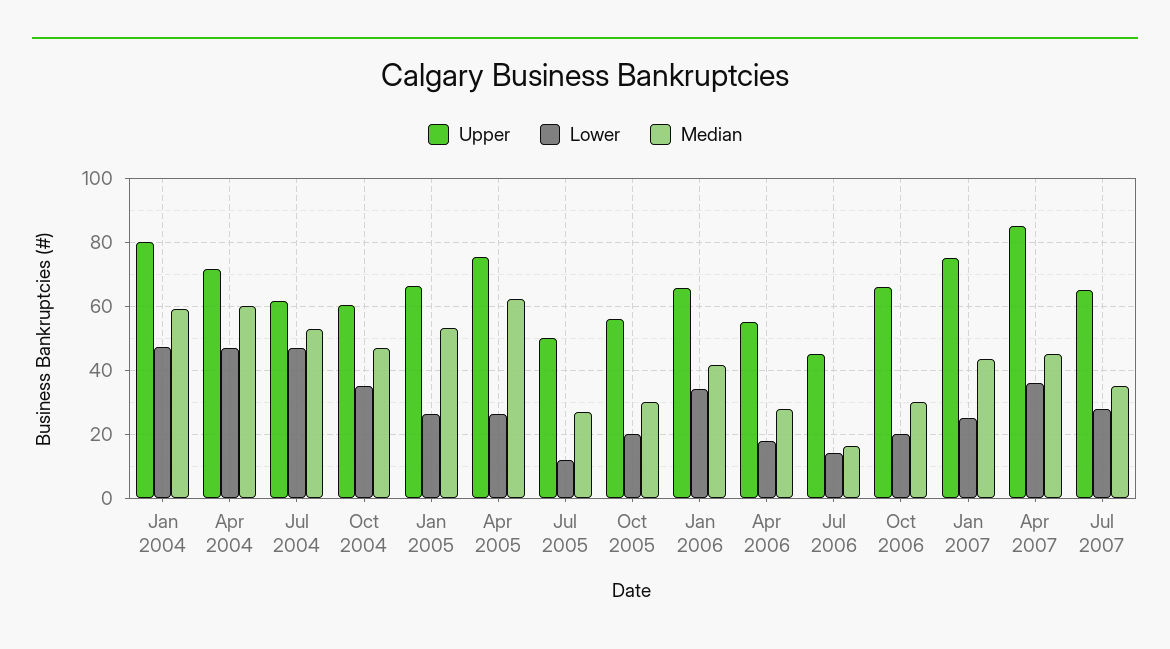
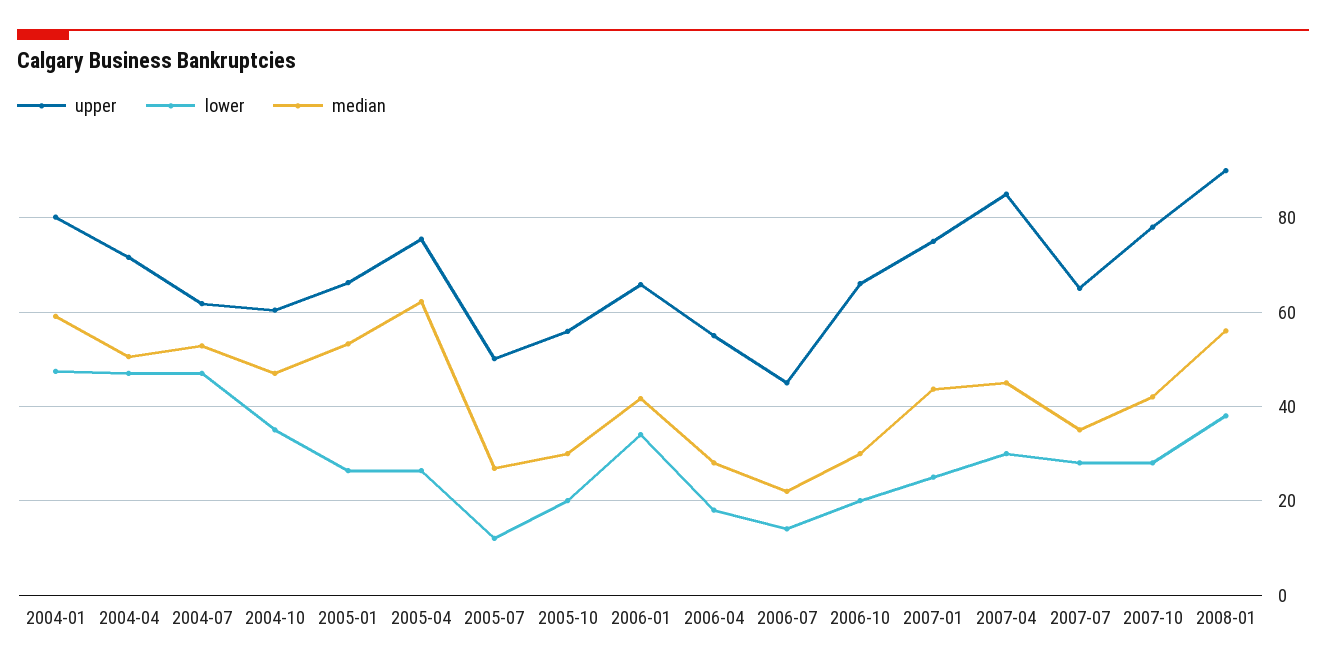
Median, Apr 2004: 60 -> 50
Median, Jul 2006: 16 -> 22
Lower, Apr 2007: 36 -> 30
Upper, 2007-10: none -> 78
Lower, 2007-10: none -> 28
Median, 2007-10: none -> 42
Upper, 2008-01: none -> 90
Lower, 2008-01: none -> 38
Median, 2008-01: none -> 56

